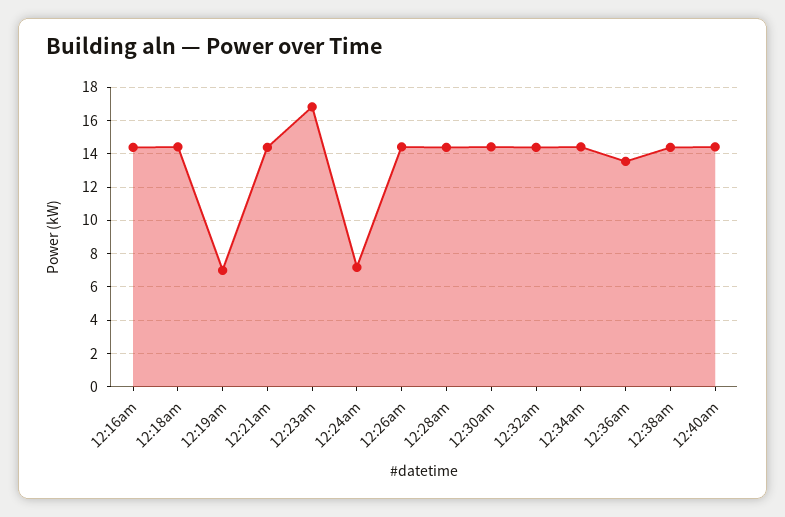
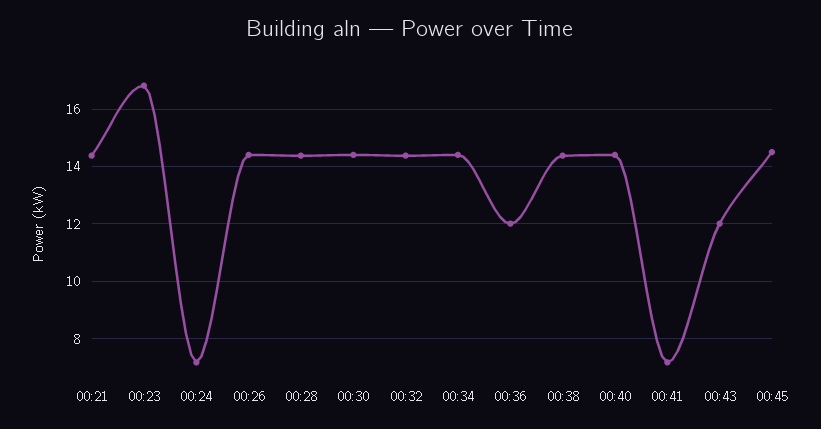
12:16am: 14.5 -> none
12:18am: 14.5 -> none
12:19am: 7 -> none
12:36am: 13.5 -> 12
00:41: none -> 7.25
00:43: none -> 12
00:45: none -> 14.5

